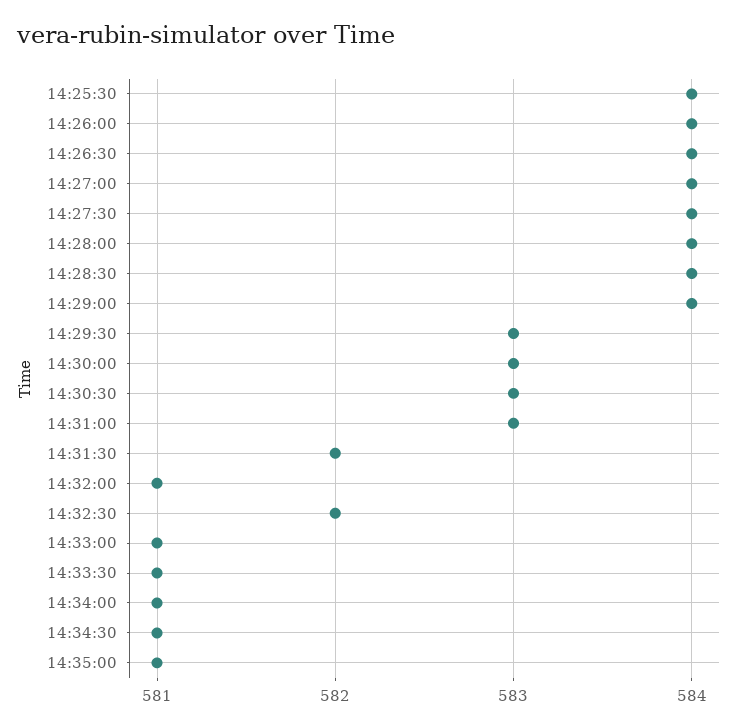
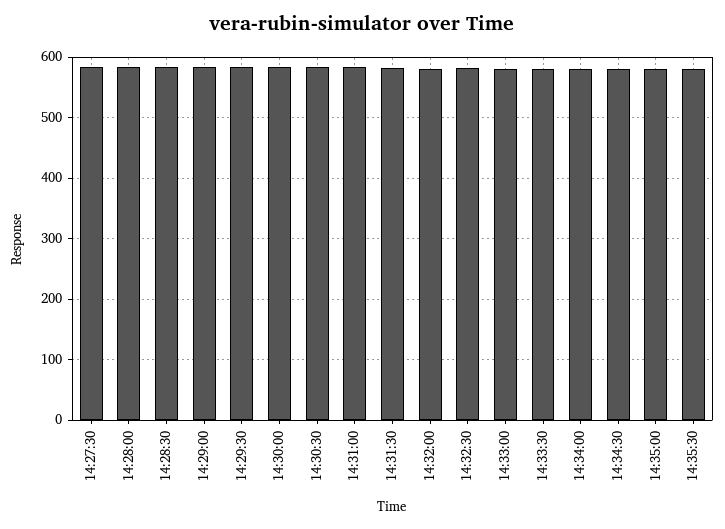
14:25:30: 584 -> none
14:26:00: 584 -> none
14:26:30: 584 -> none
14:27:00: 584 -> none
14:35:30: none -> 580

